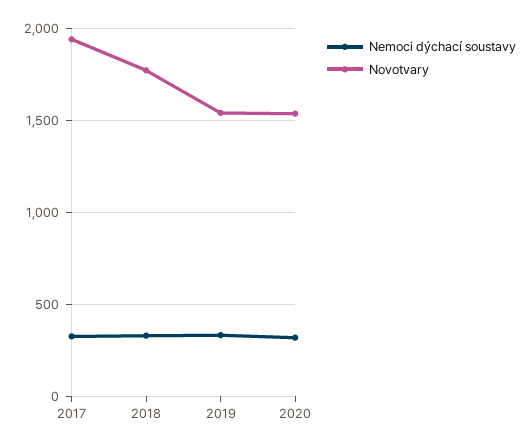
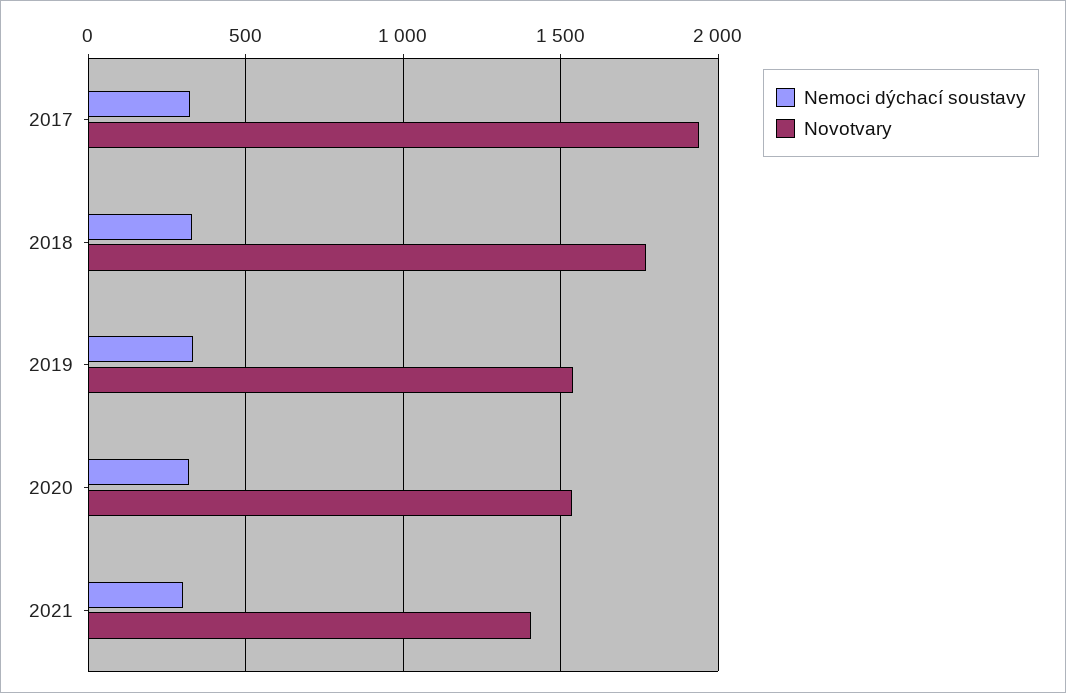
Nemoci dýchací soustavy, 2021: none -> 300
Novotvary, 2021: none -> 1400

